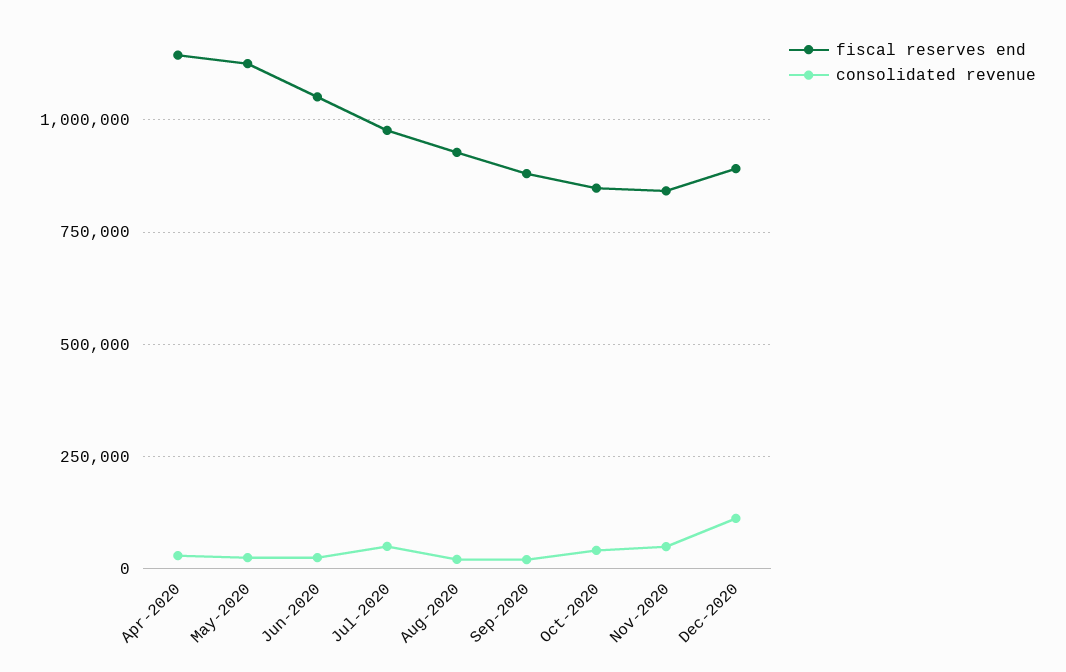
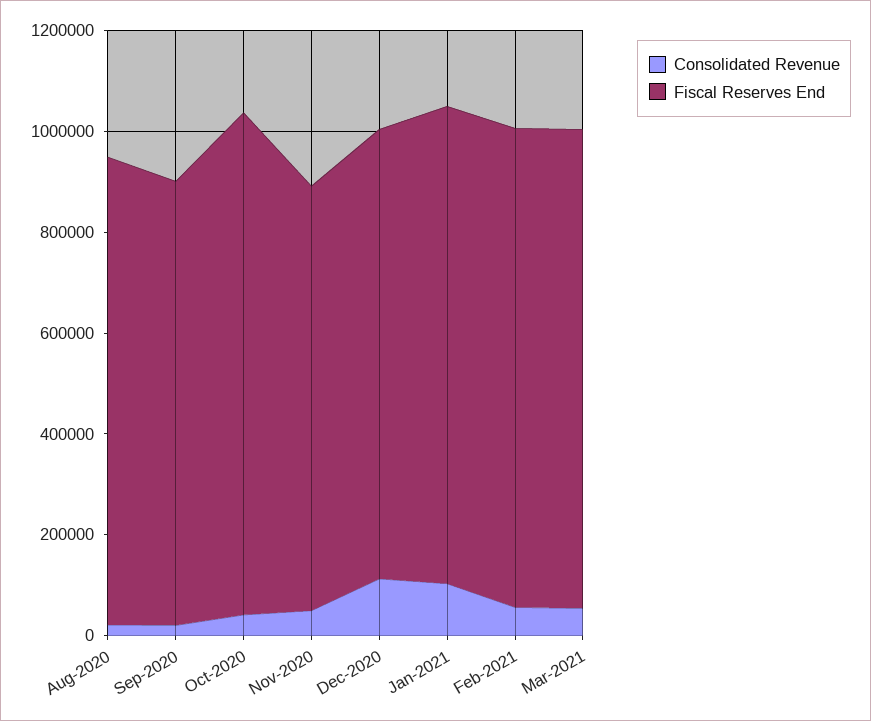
fiscal reserves end, Apr-2020: 1150000 -> none
consolidated revenue, Apr-2020: 25000 -> none
fiscal reserves end, May-2020: 1125000 -> none
consolidated revenue, May-2020: 25000 -> none
fiscal reserves end, Jun-2020: 1050000 -> none
consolidated revenue, Jun-2020: 25000 -> none
fiscal reserves end, Jul-2020: 975000 -> none
consolidated revenue, Jul-2020: 50000 -> none
fiscal reserves end, Oct-2020: 850000 -> 1000000
consolidated revenue, Jan-2021: none -> 100000
fiscal reserves end, Jan-2021: none -> 950000
consolidated revenue, Feb-2021: none -> 50000
fiscal reserves end, Feb-2021: none -> 950000
consolidated revenue, Mar-2021: none -> 50000
fiscal reserves end, Mar-2021: none -> 950000

